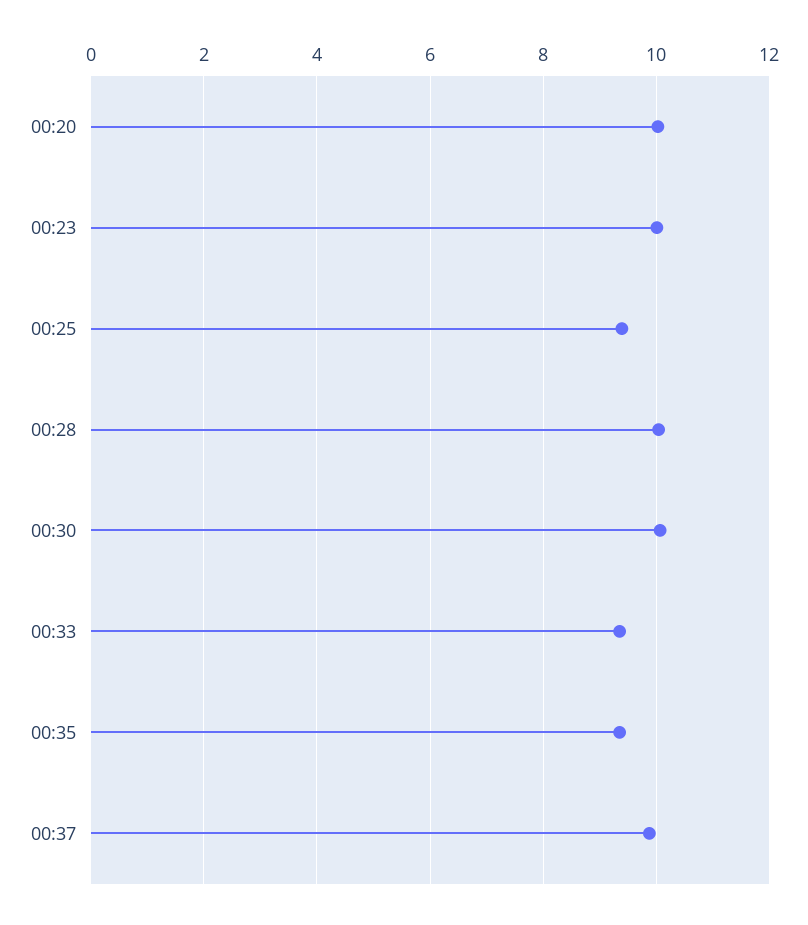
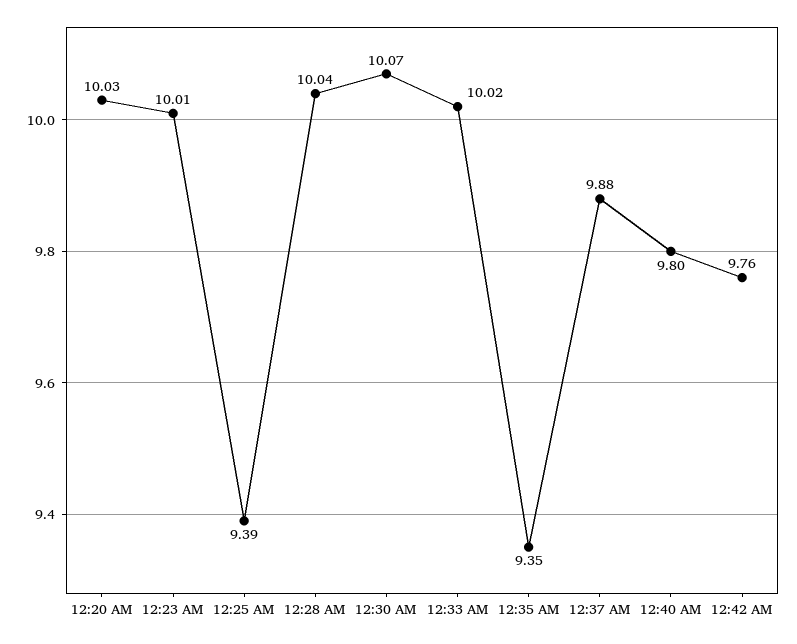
00:33: 9.4 -> 10.02
12:40 AM: none -> 9.8
12:42 AM: none -> 9.76

